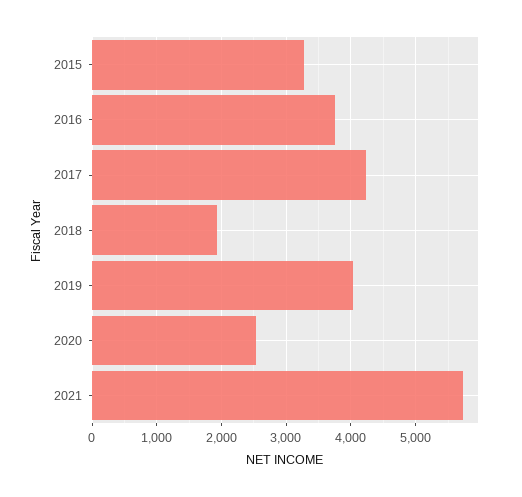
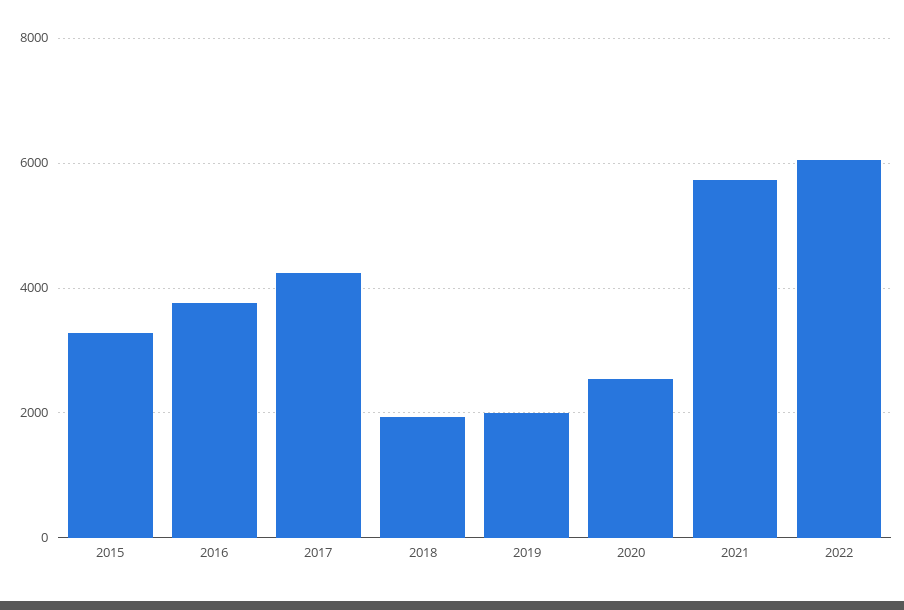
2019: 4000 -> 2000
2022: none -> 6000

